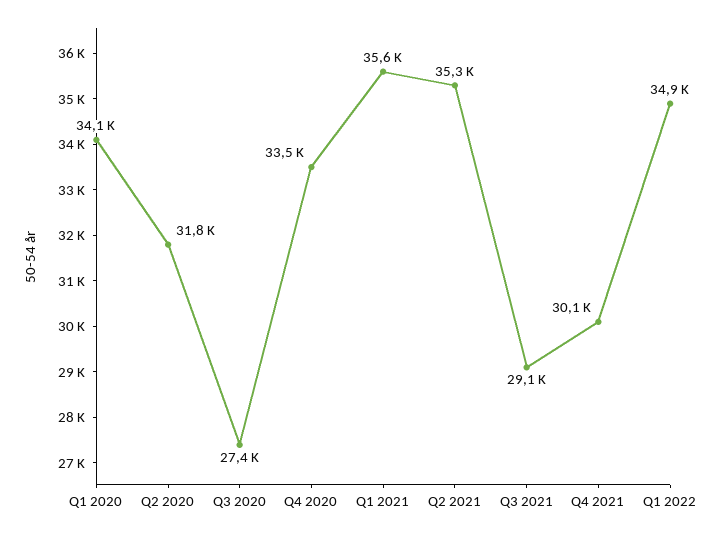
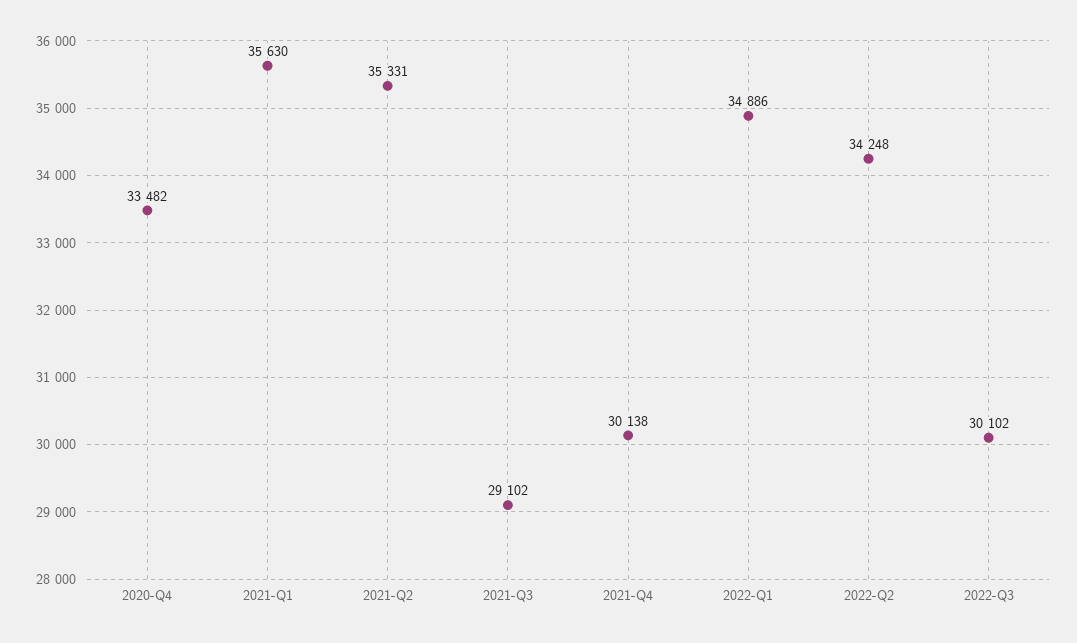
Q1 2020: 34100 -> none
Q2 2020: 31800 -> none
Q3 2020: 27400 -> none
2022-Q2: none -> 34248
2022-Q3: none -> 30102

